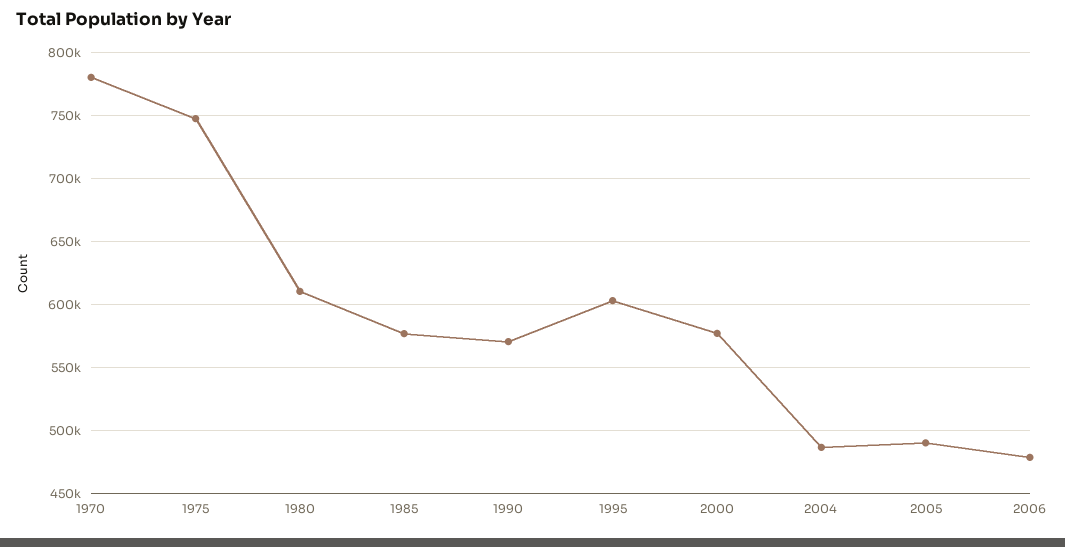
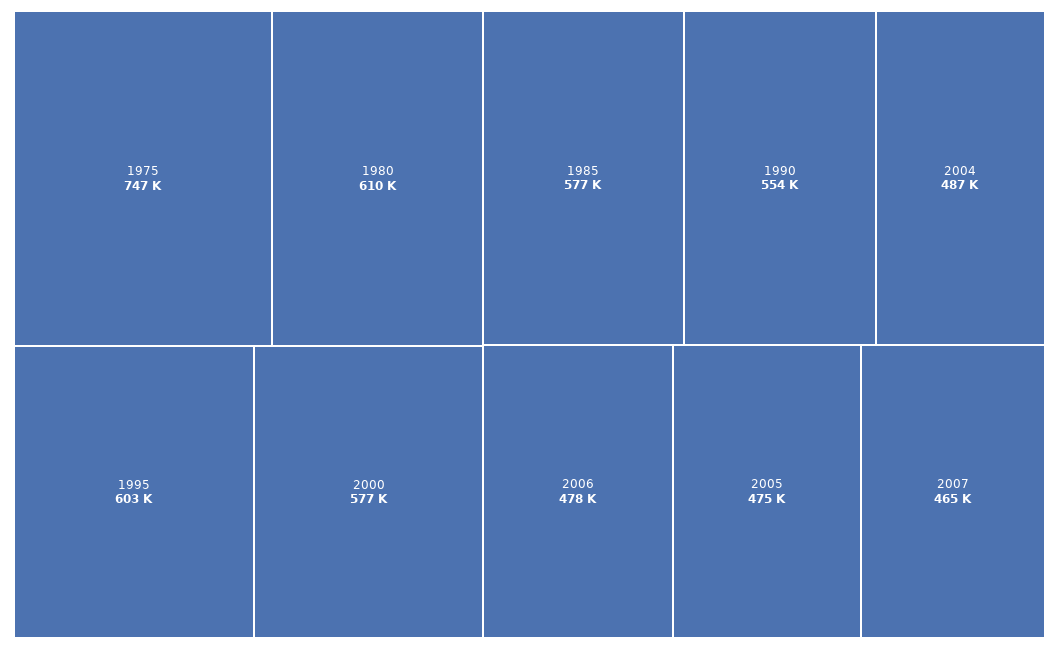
1970: 780000 -> none
1990: 570000 -> 554000
2005: 490000 -> 475000
2007: none -> 465000

